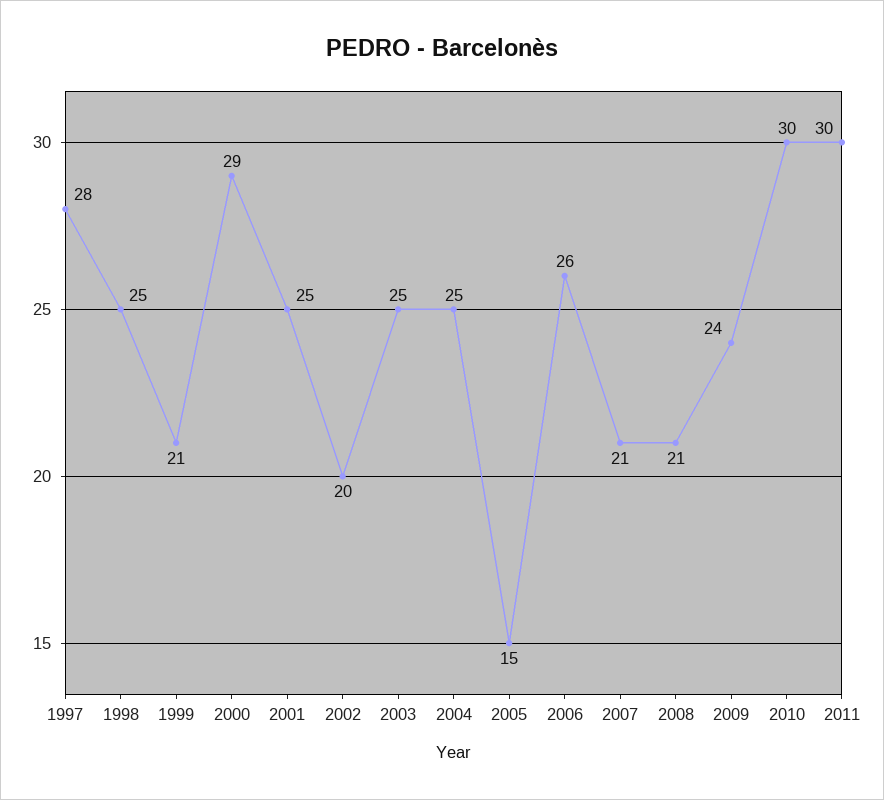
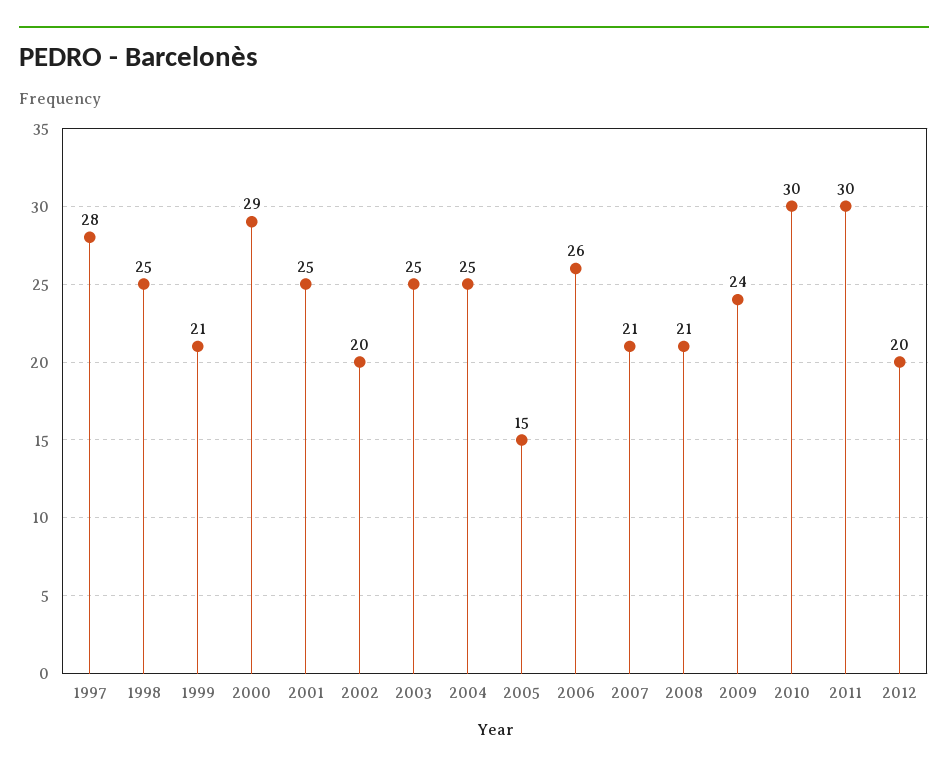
2012: none -> 20

